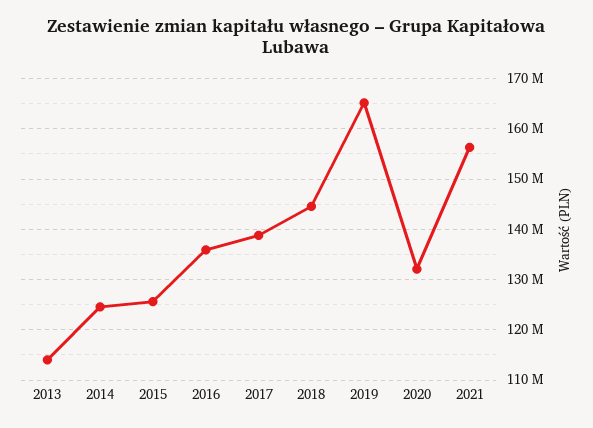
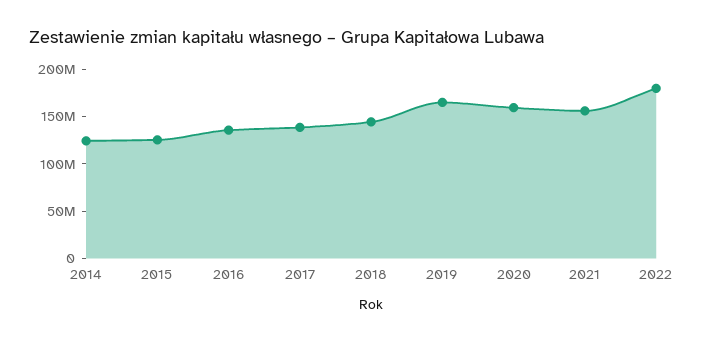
2013: 114000000 -> none
2020: 132000000 -> 160000000
2022: none -> 180000000

